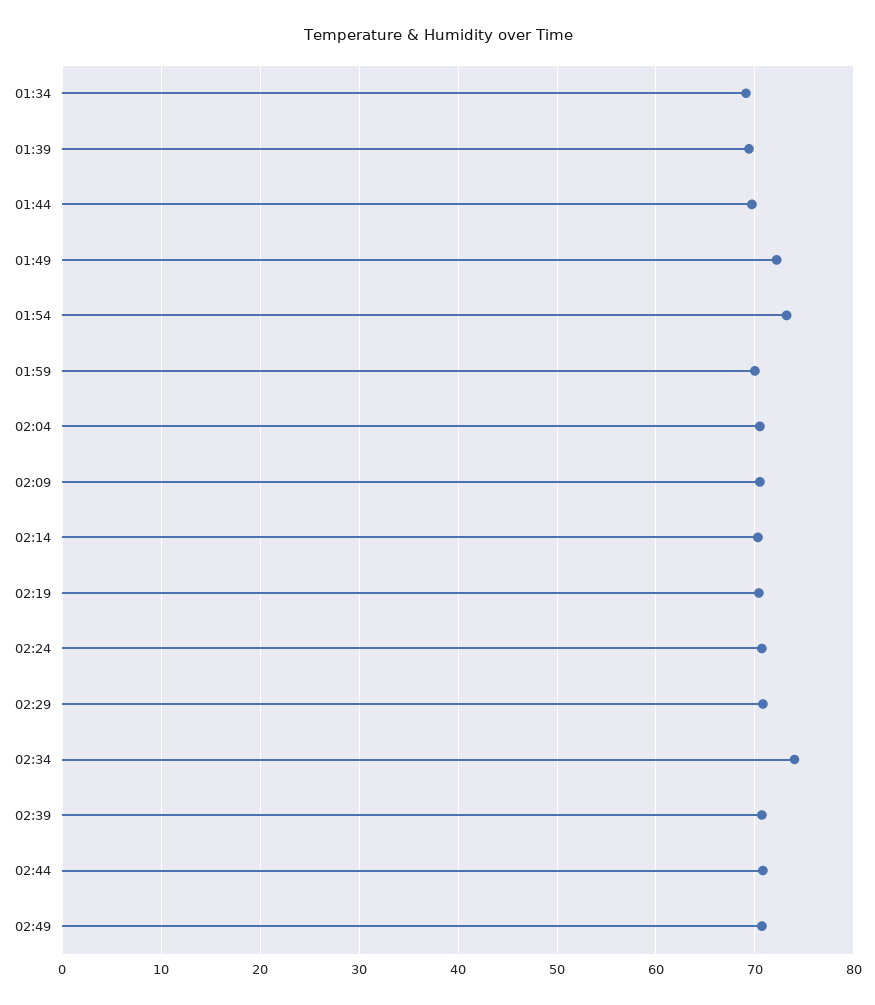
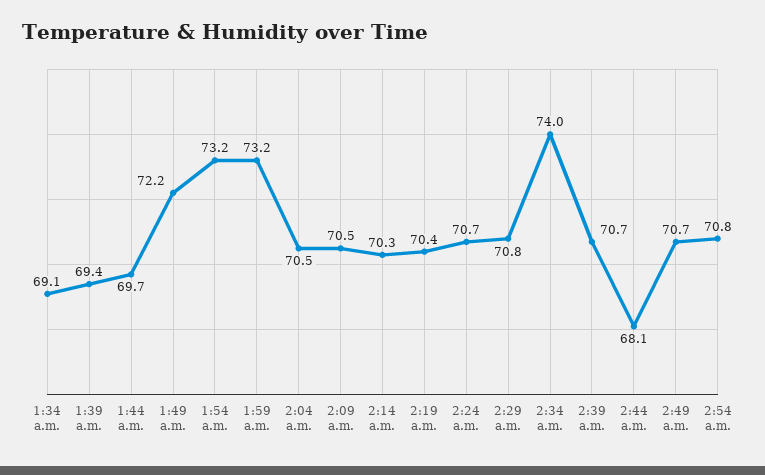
01:59: 70 -> 73.2
02:44: 71 -> 68.1
2:54 a.m.: none -> 70.8

